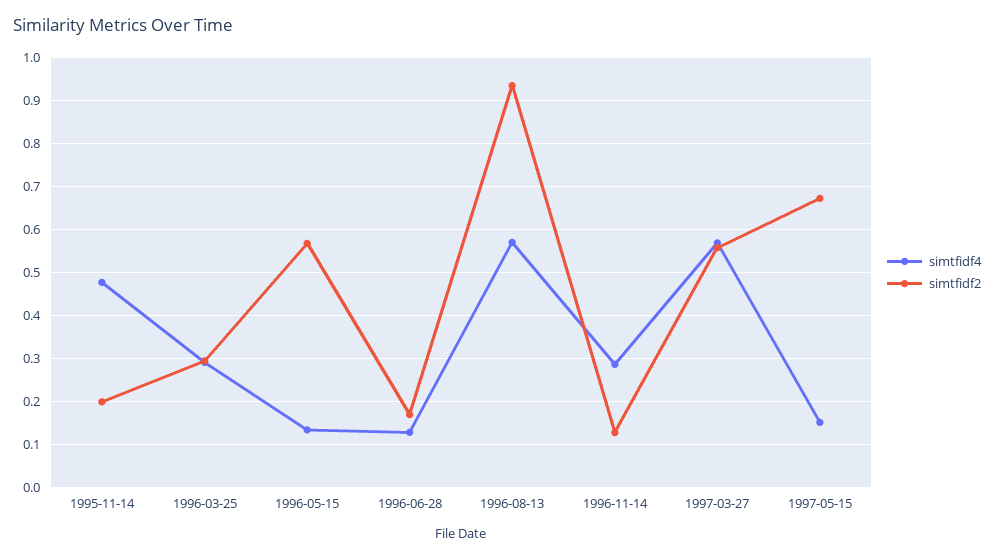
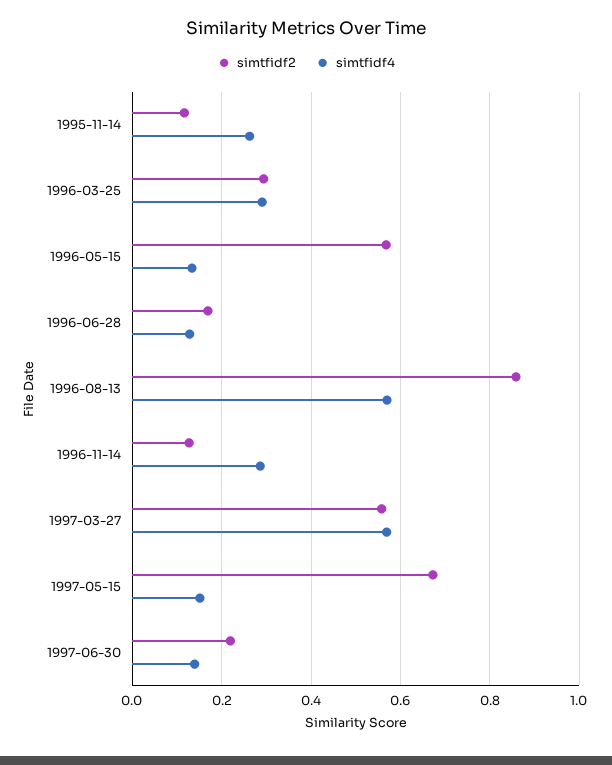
simtfidf4, 1995-11-14: 0.48 -> 0.26
simtfidf2, 1995-11-14: 0.2 -> 0.12
simtfidf2, 1996-08-13: 0.94 -> 0.86
simtfidf2, 1997-06-30: none -> 0.22
simtfidf4, 1997-06-30: none -> 0.14

